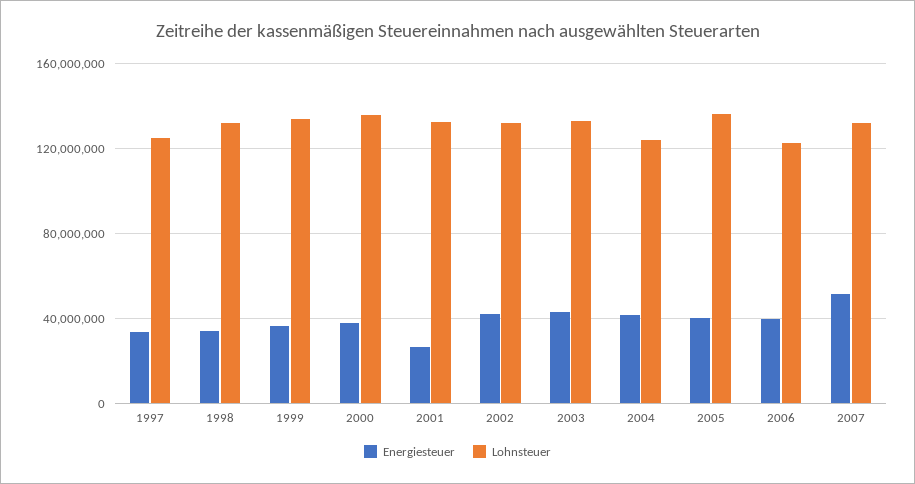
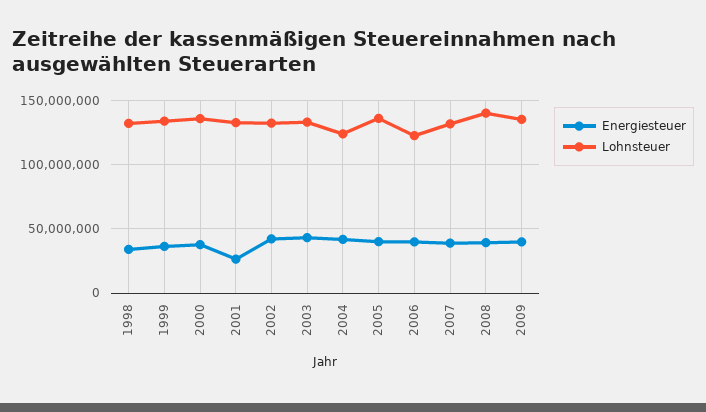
Energiesteuer, 1997: 35000000 -> none
Lohnsteuer, 1997: 125000000 -> none
Energiesteuer, 2007: 50000000 -> 40000000
Energiesteuer, 2008: none -> 40000000
Lohnsteuer, 2008: none -> 140000000
Energiesteuer, 2009: none -> 40000000
Lohnsteuer, 2009: none -> 135000000

